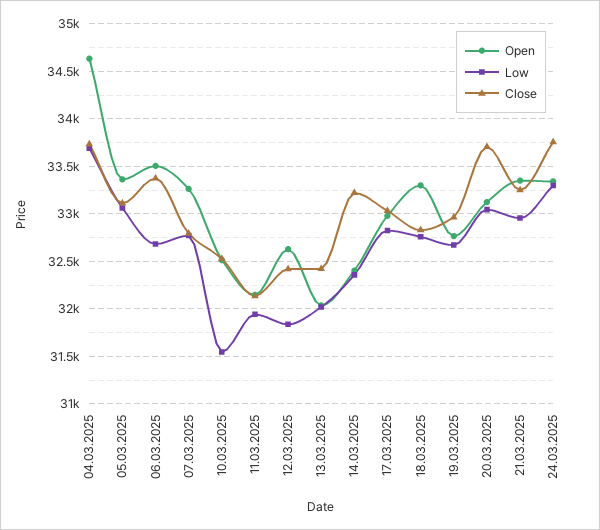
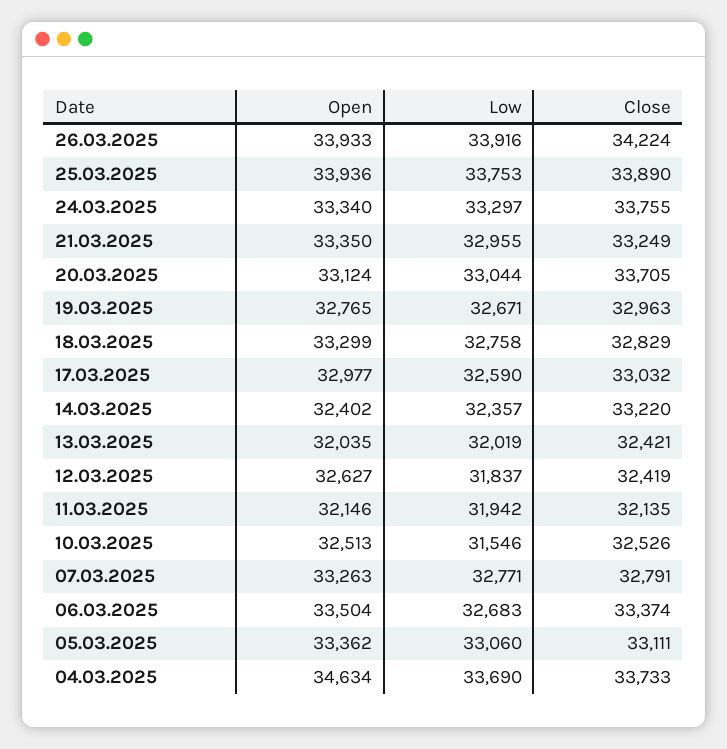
Low, 17.03.2025: 32800 -> 32590
Open, 26.03.2025: none -> 33933
Low, 26.03.2025: none -> 33916
Close, 26.03.2025: none -> 34224
Open, 25.03.2025: none -> 33936
Low, 25.03.2025: none -> 33753
Close, 25.03.2025: none -> 33890

